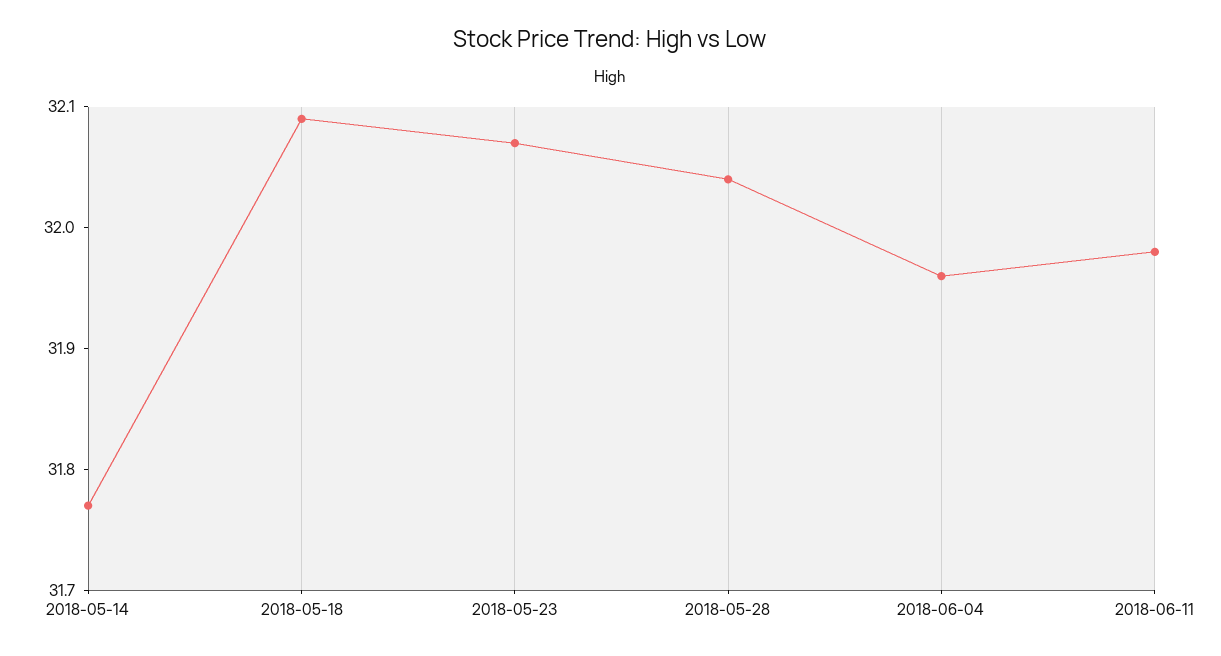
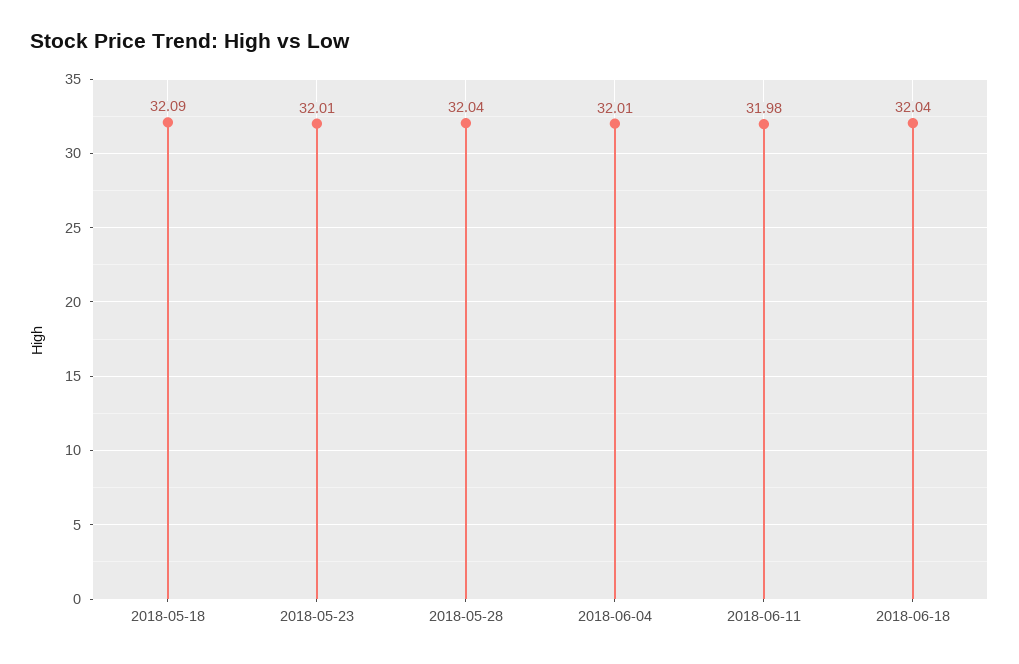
2018-05-14: 31.77 -> none
2018-05-23: 32.07 -> 32.01
2018-06-04: 31.96 -> 32.01
2018-06-18: none -> 32.04

